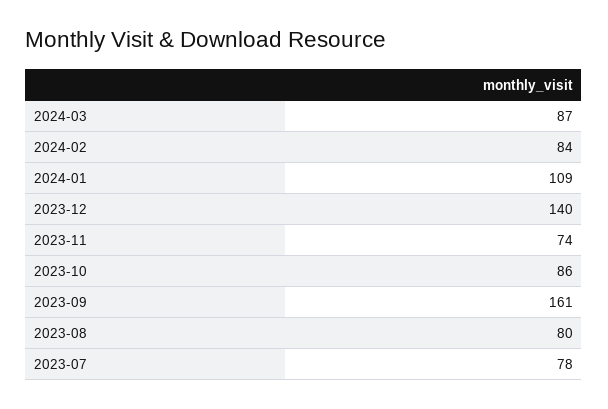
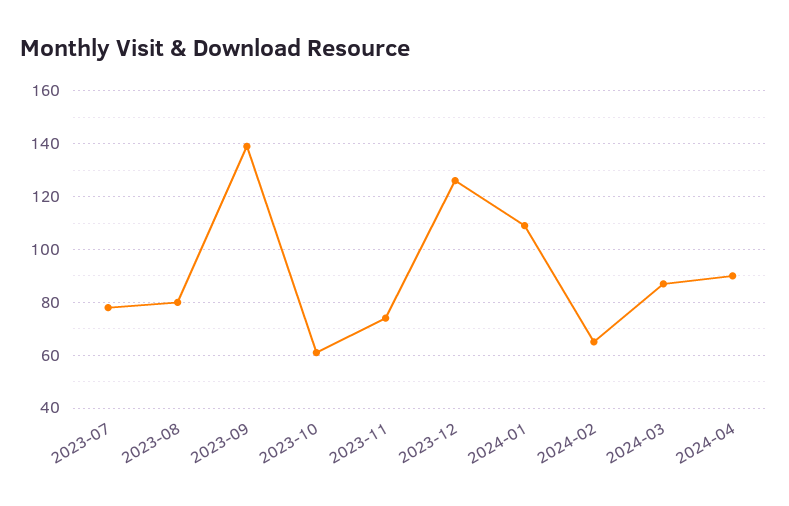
2024-02: 84 -> 65
2023-12: 140 -> 125
2023-10: 86 -> 60
2023-09: 161 -> 140
2024-04: none -> 90

